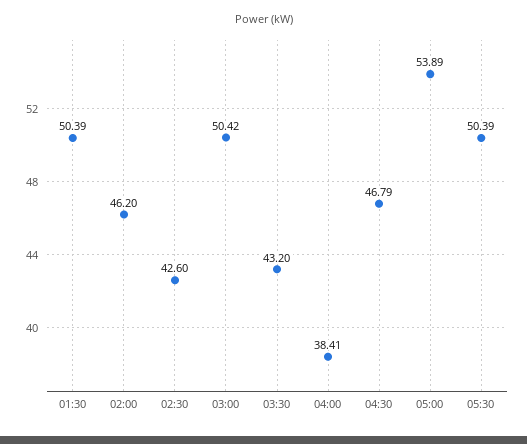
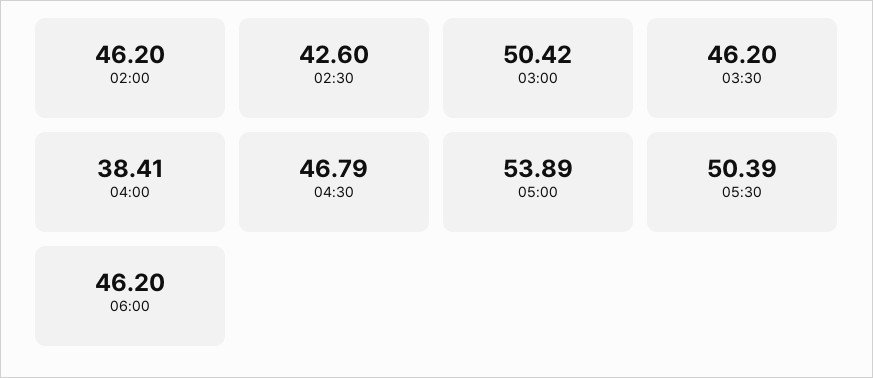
01:30: 50.39 -> none
03:30: 43.2 -> 46.2
06:00: none -> 46.2

